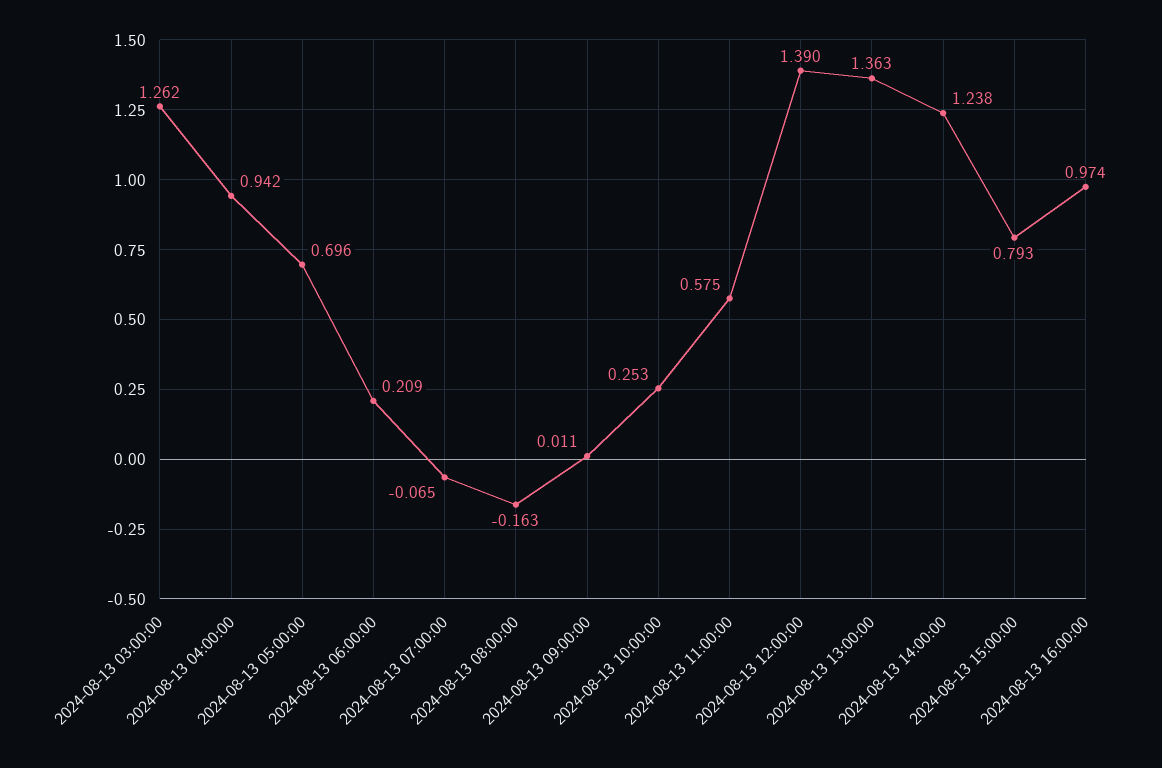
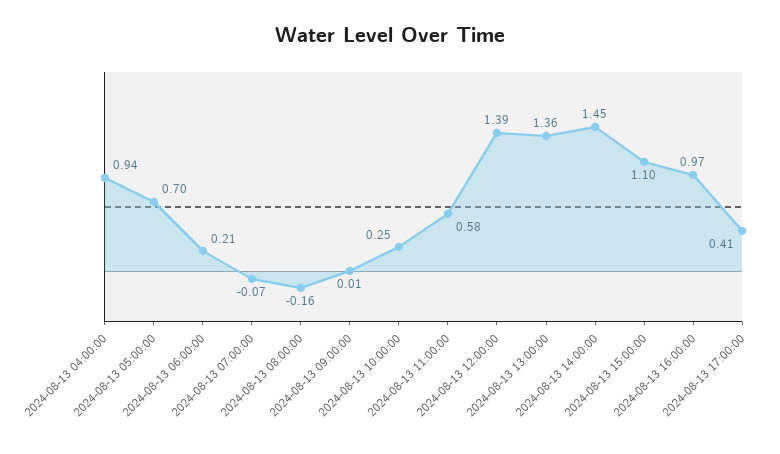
2024-08-13 03:00:00: 1.262 -> none
2024-08-13 14:00:00: 1.238 -> 1.45
2024-08-13 15:00:00: 0.793 -> 1.1
2024-08-13 17:00:00: none -> 0.41

